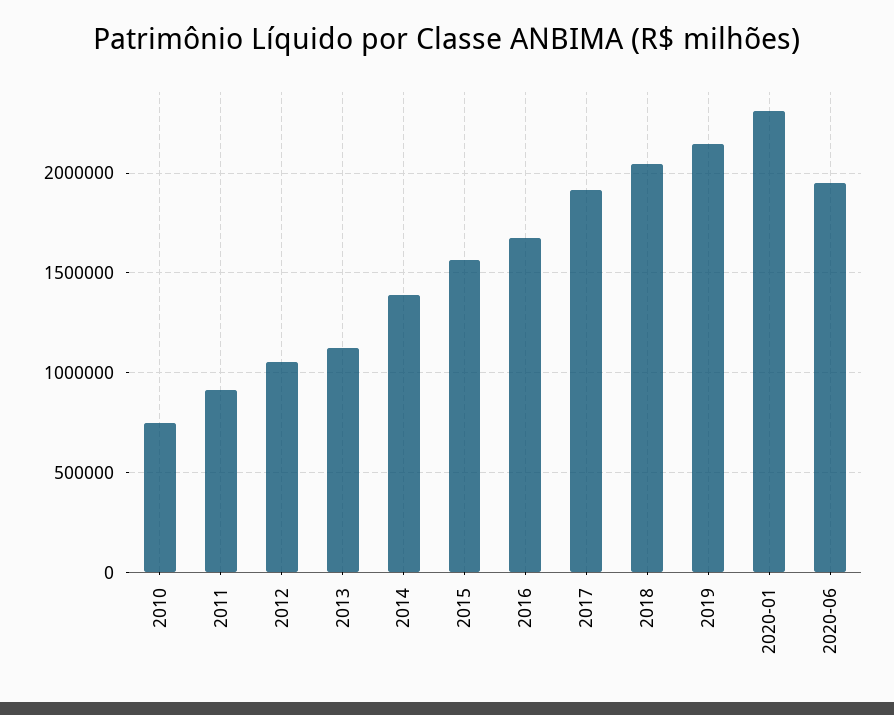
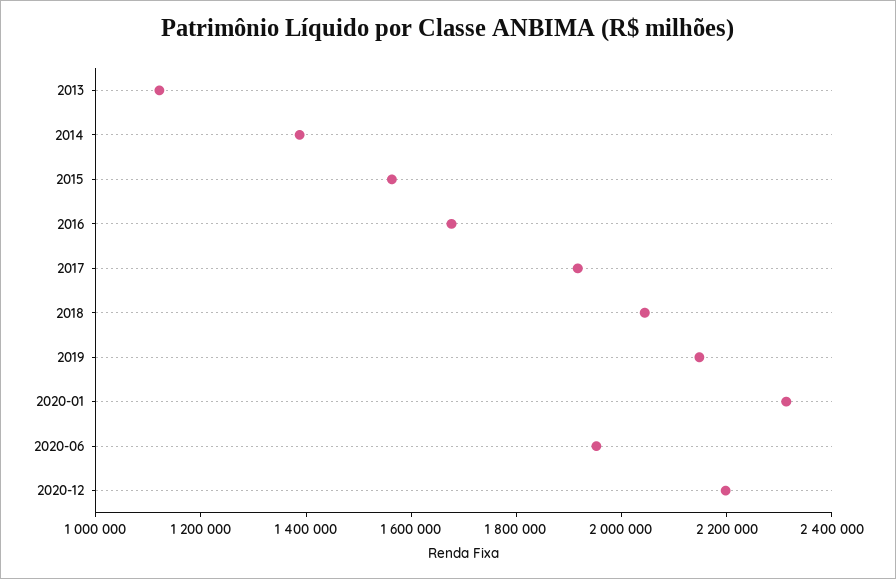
2010: 750000 -> none
2011: 900000 -> none
2012: 1050000 -> none
2020-12: none -> 2200000

